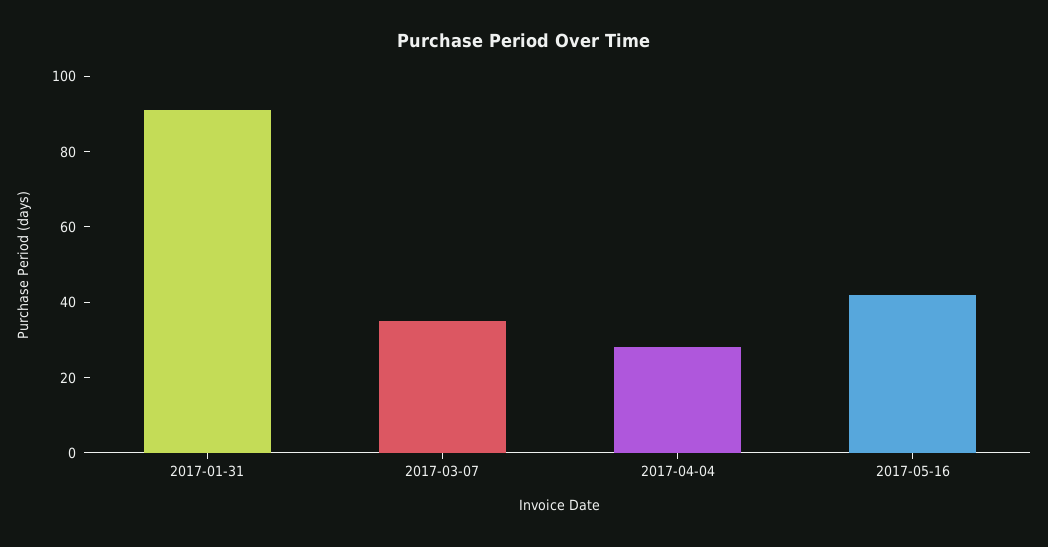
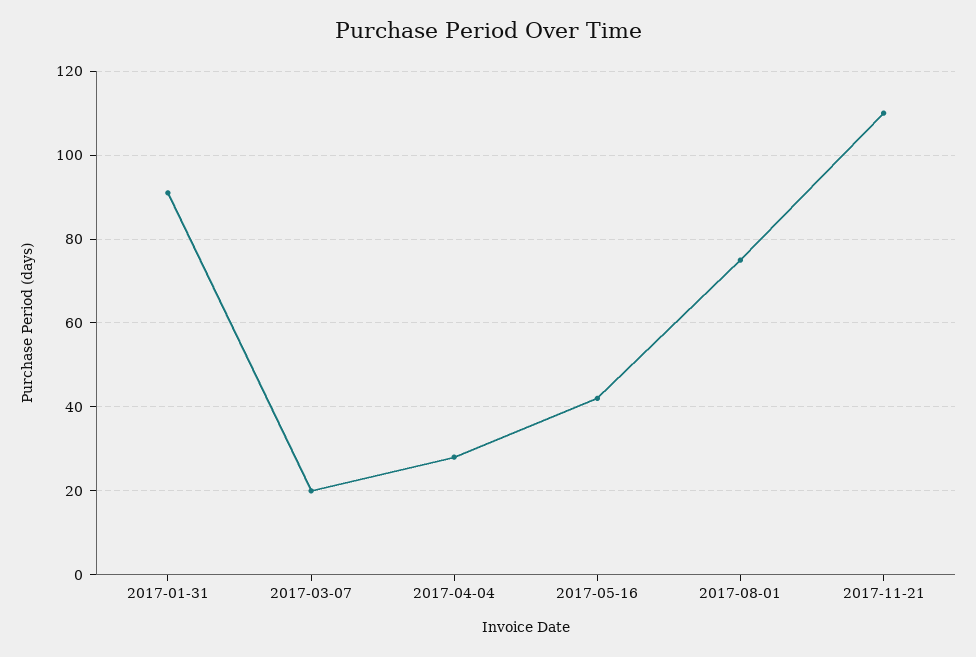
2017-03-07: 35 -> 20
2017-08-01: none -> 75
2017-11-21: none -> 110

